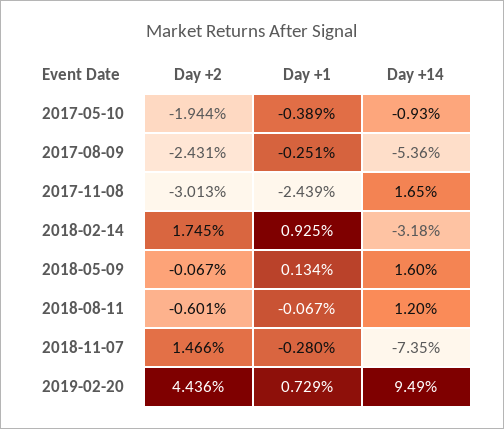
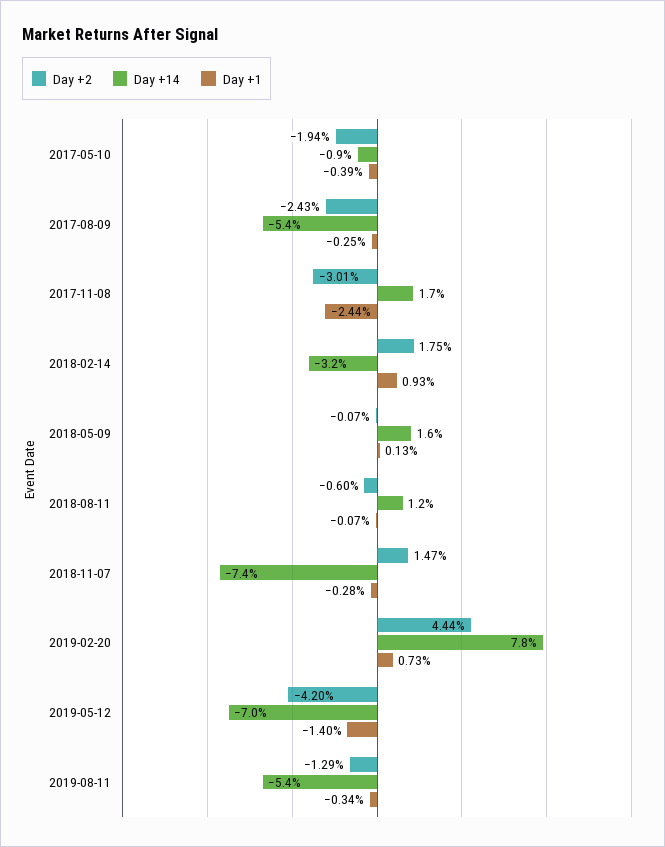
Day +14, 2019-02-20: 9.49 -> 7.8
Day +2, 2019-05-12: none -> -4.2
Day +14, 2019-05-12: none -> -7
Day +1, 2019-05-12: none -> -1.4
Day +2, 2019-08-11: none -> -1.29
Day +14, 2019-08-11: none -> -5.4
Day +1, 2019-08-11: none -> -0.34

